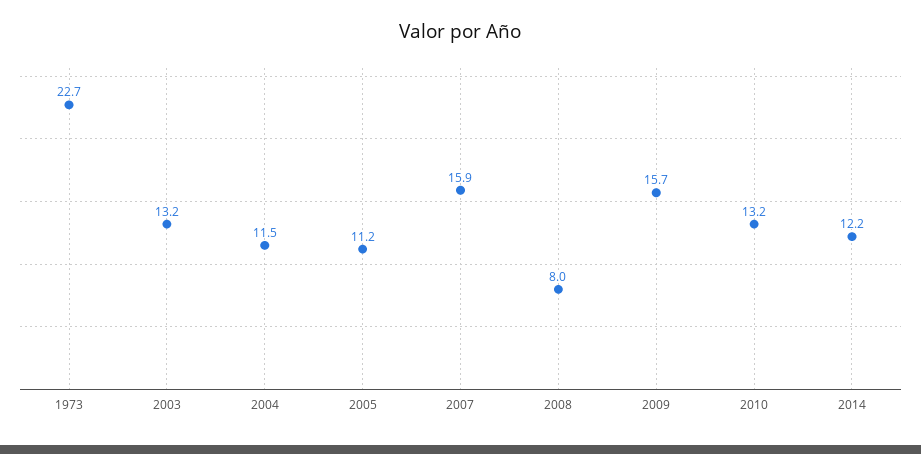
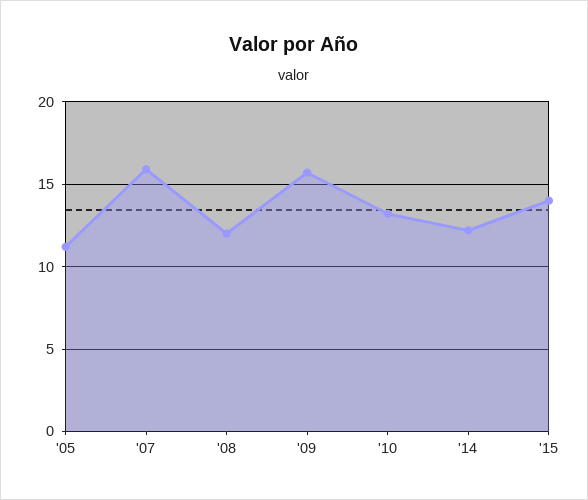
1973: 22.7 -> none
2003: 13.2 -> none
2004: 11.5 -> none
2008: 8 -> 12
'15: none -> 14

